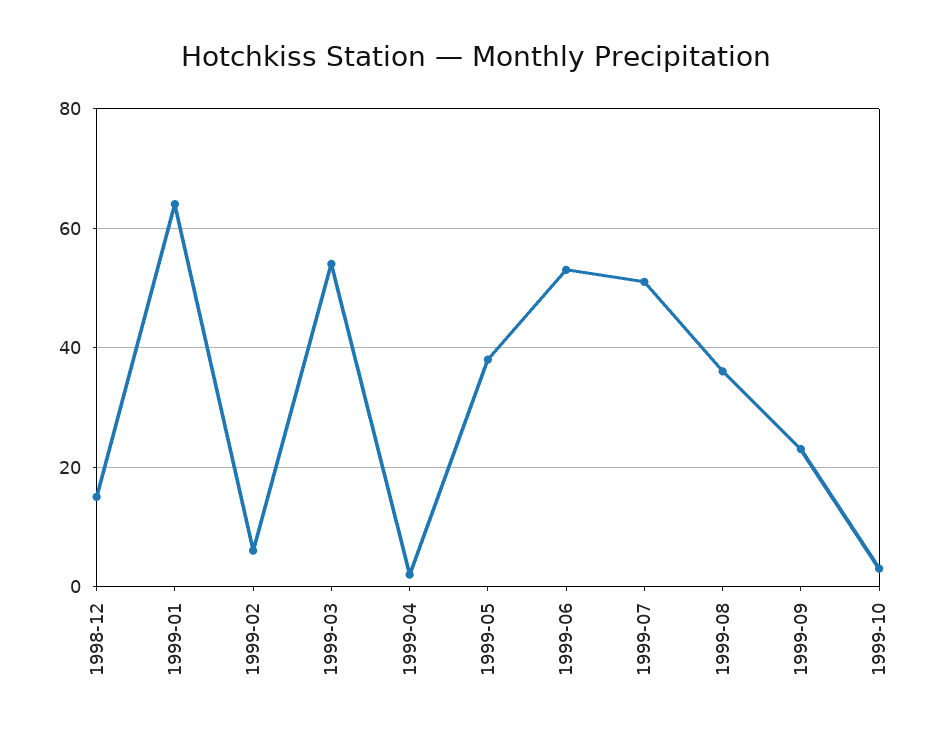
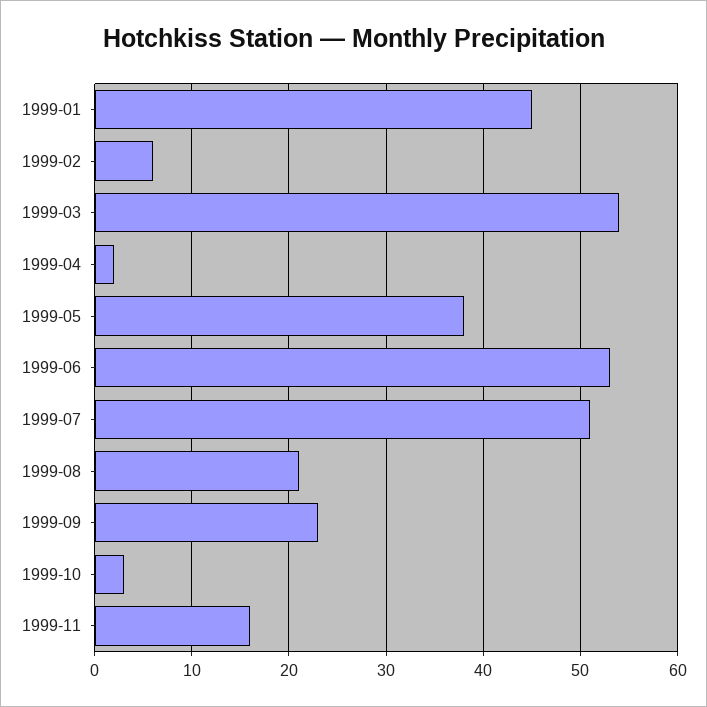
1998-12: 15 -> none
1999-01: 65 -> 45
1999-08: 35 -> 21
1999-11: none -> 16

